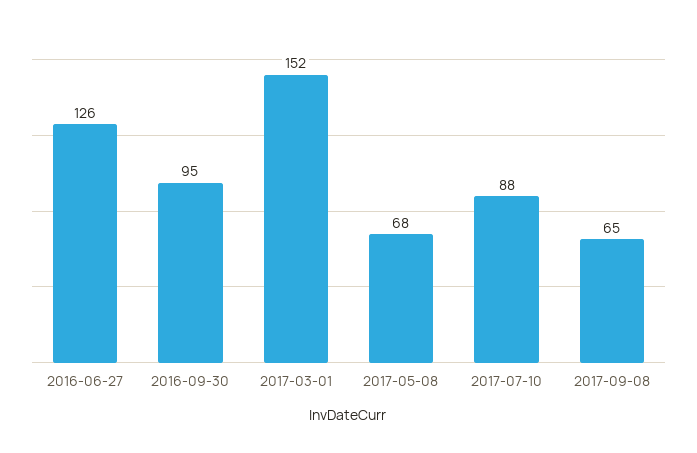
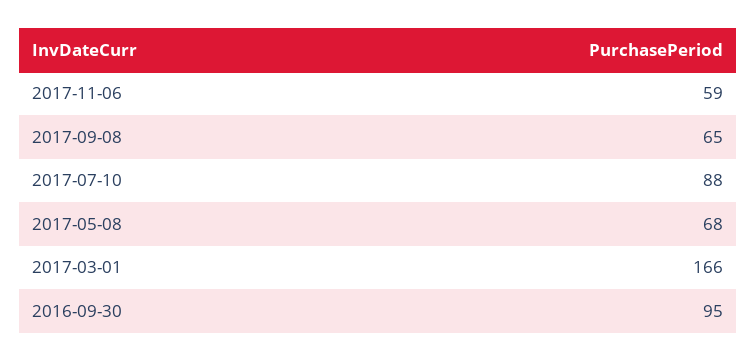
2016-06-27: 126 -> none
2017-03-01: 152 -> 166
2017-11-06: none -> 59

